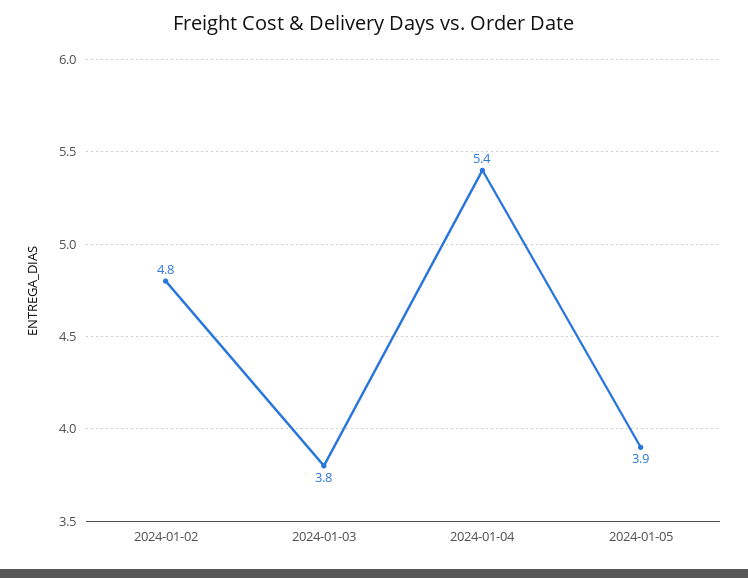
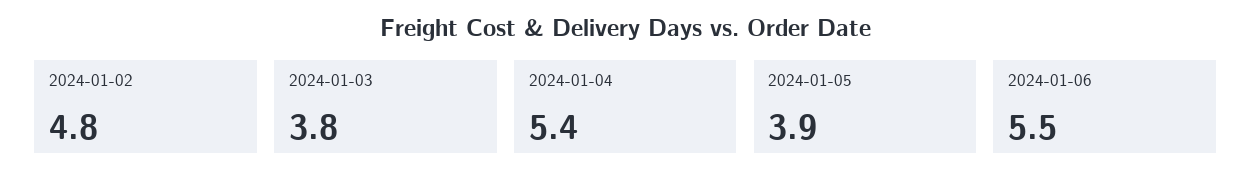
2024-01-06: none -> 5.5

